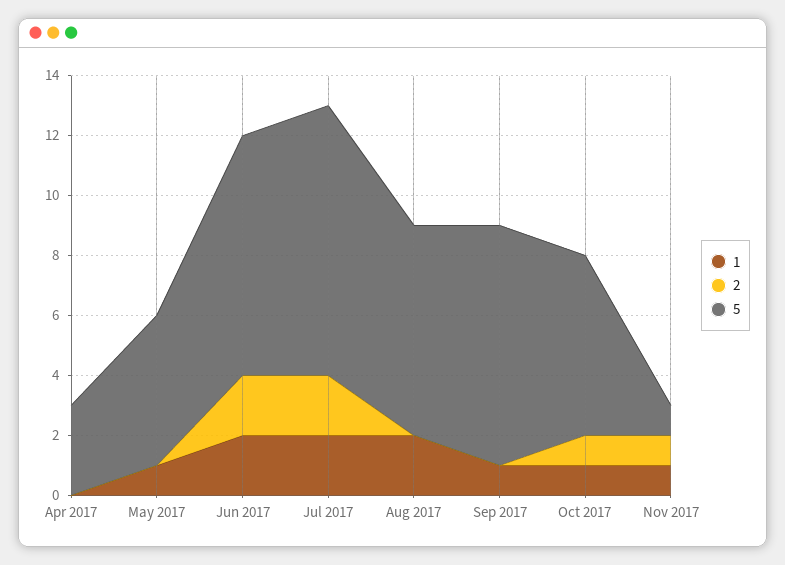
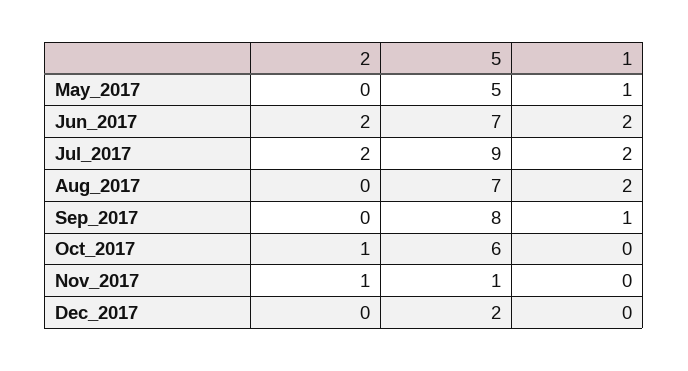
1, Apr 2017: 0 -> none
2, Apr 2017: 0 -> none
5, Apr 2017: 3 -> none
5, Jun 2017: 8 -> 7
1, Oct 2017: 1 -> 0
1, Nov 2017: 1 -> 0
2, Dec_2017: none -> 0
5, Dec_2017: none -> 2
1, Dec_2017: none -> 0

